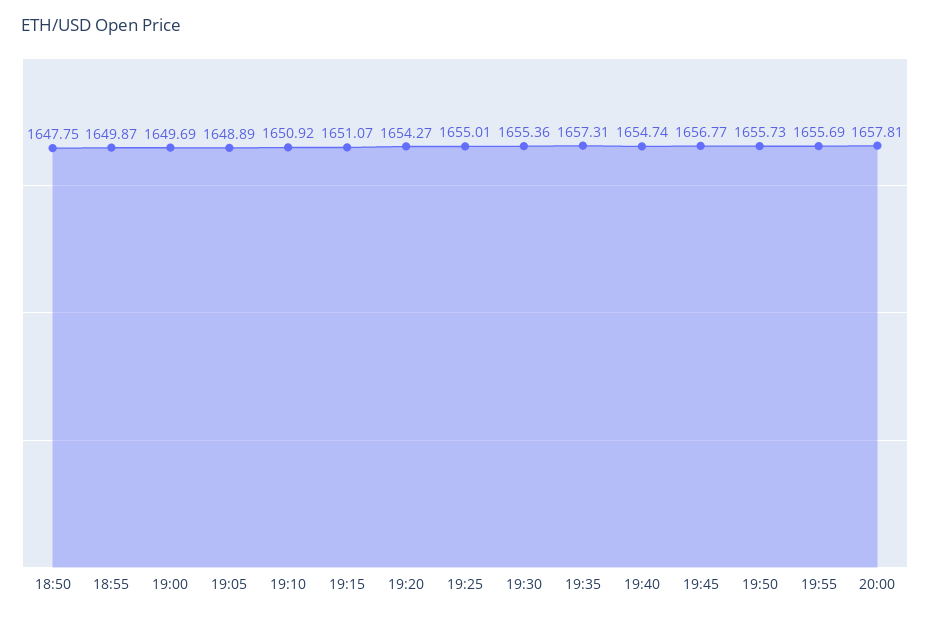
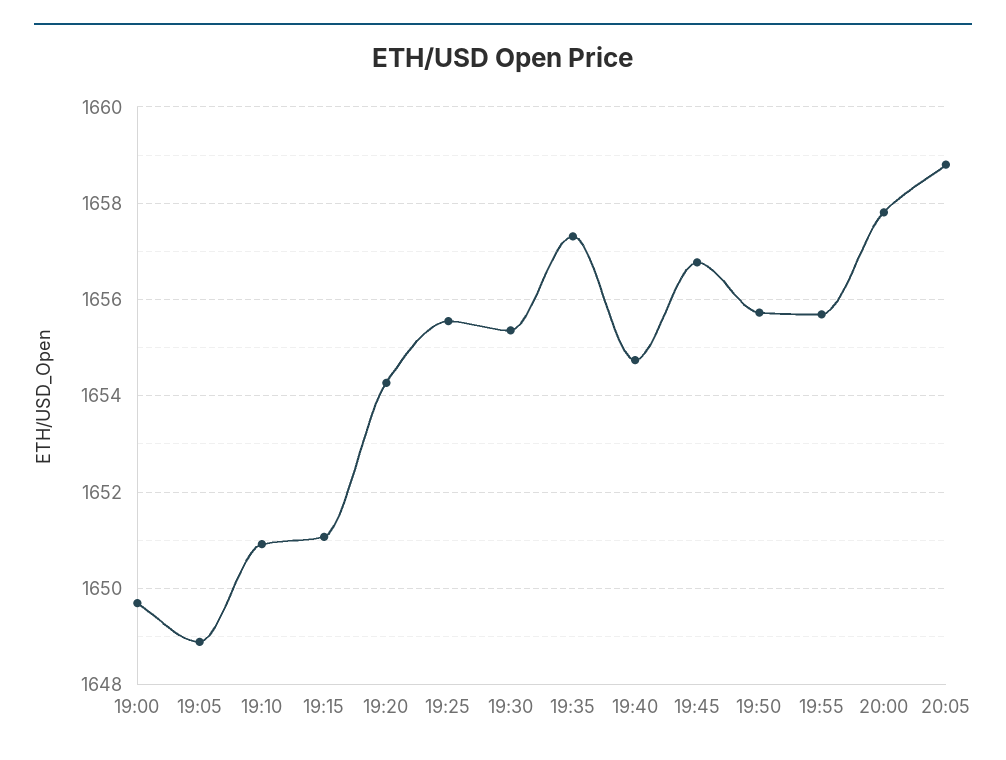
18:50: 1647.75 -> none
18:55: 1649.87 -> none
19:25: 1655.01 -> 1655.6
20:05: none -> 1658.8

